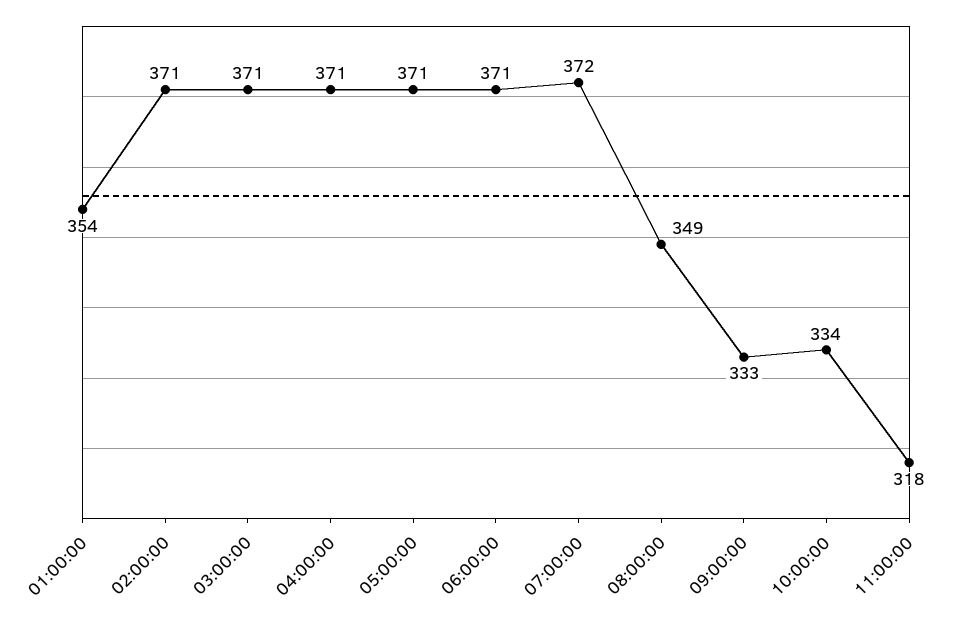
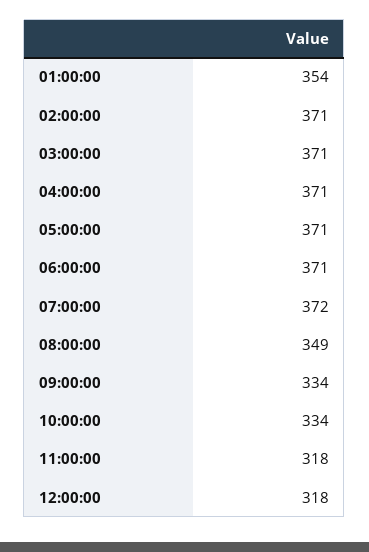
09:00:00: 333 -> 334
12:00:00: none -> 318

